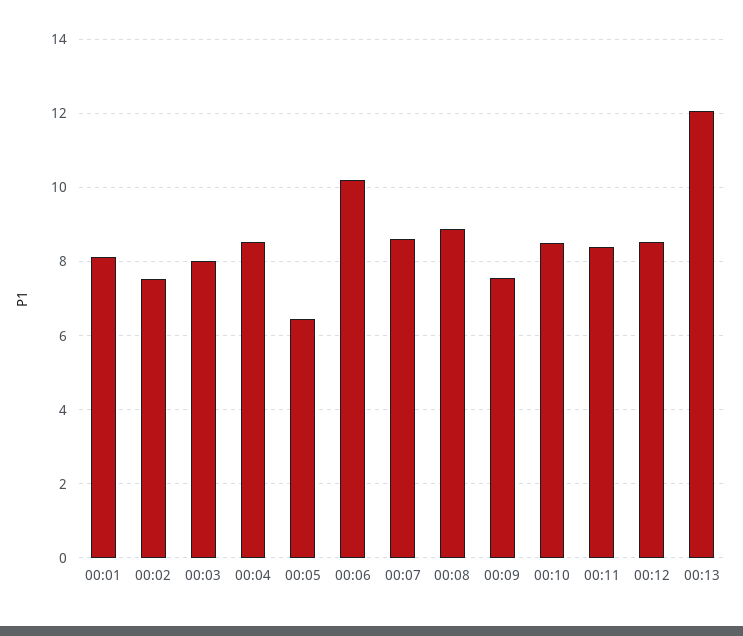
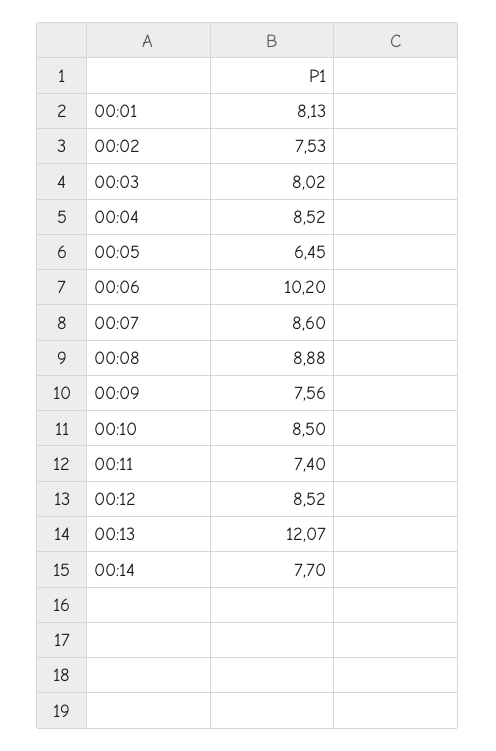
00:11: 8.4 -> 7.4
00:14: none -> 7.7

